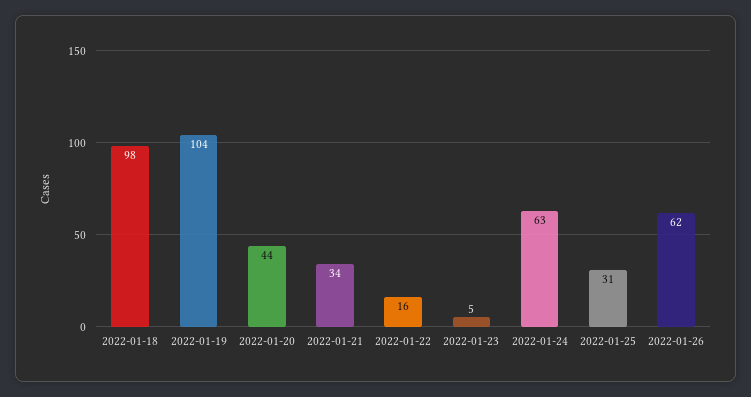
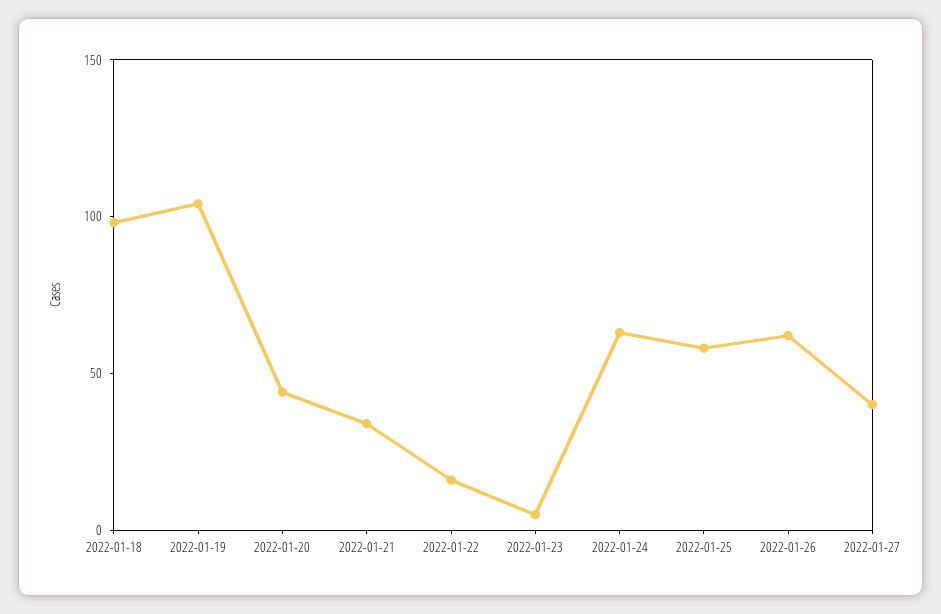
2022-01-25: 31 -> 60
2022-01-27: none -> 40

